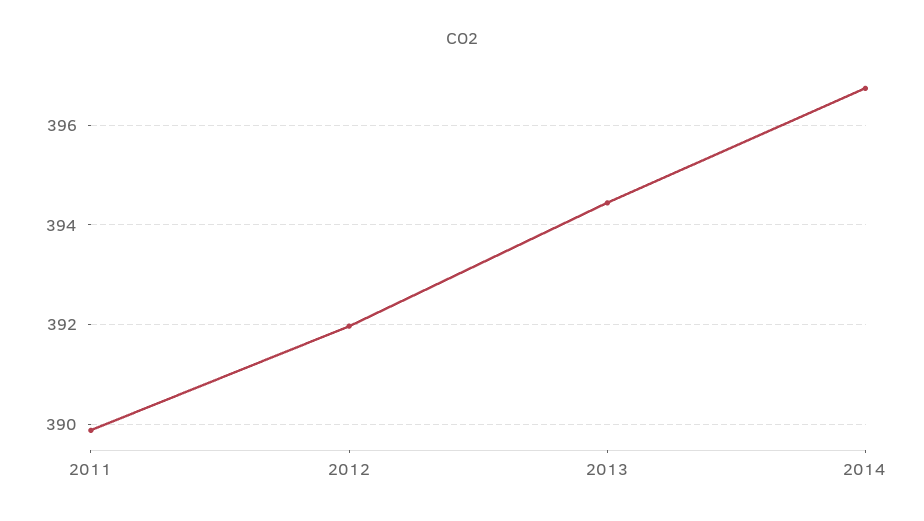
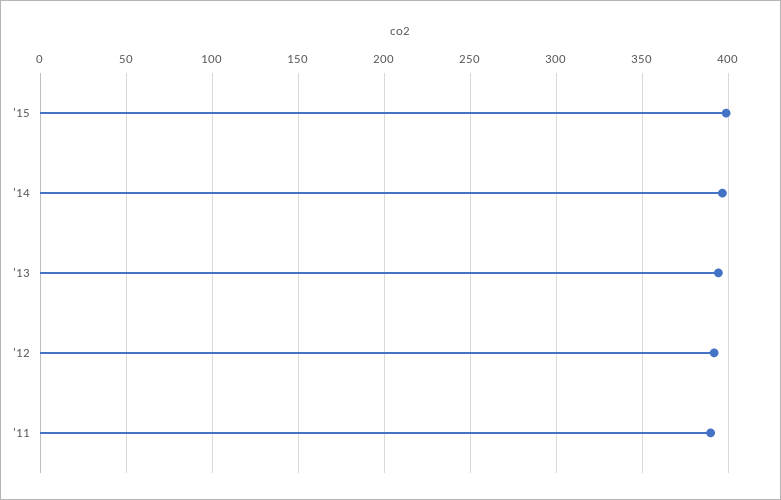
'15: none -> 400

